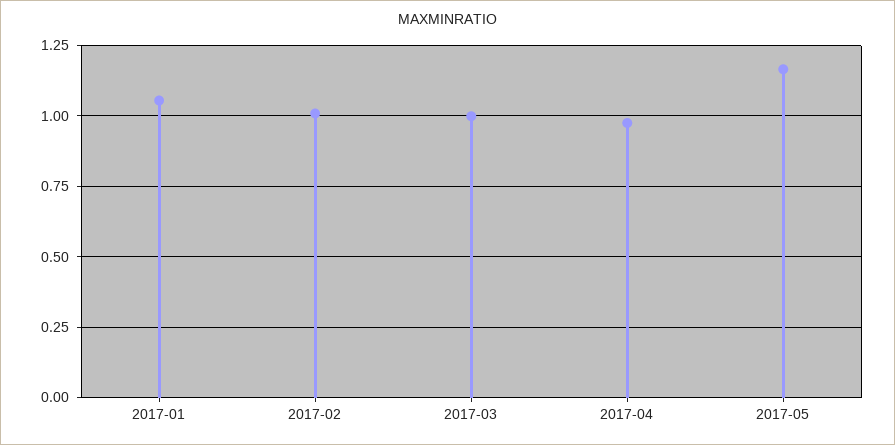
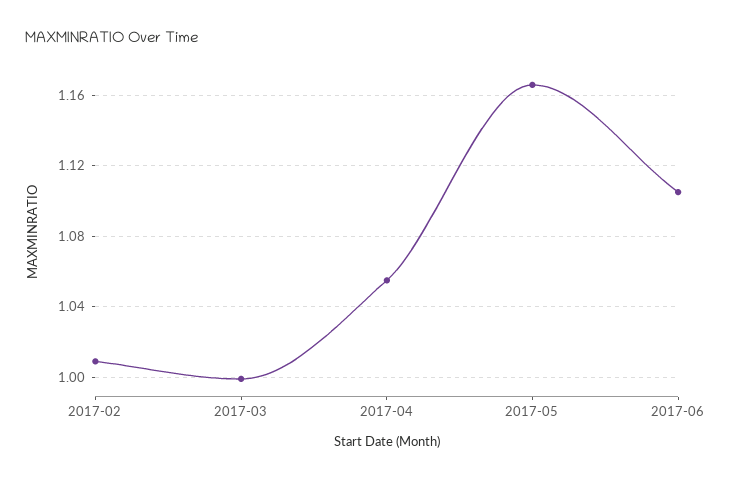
2017-01: 1.05 -> none
2017-04: 0.975 -> 1.055
2017-06: none -> 1.105

